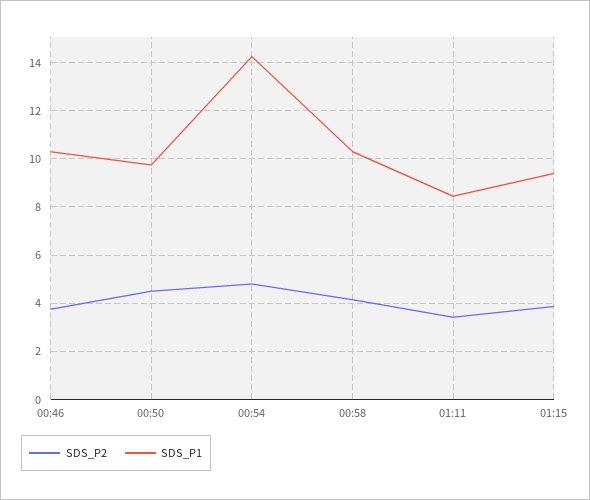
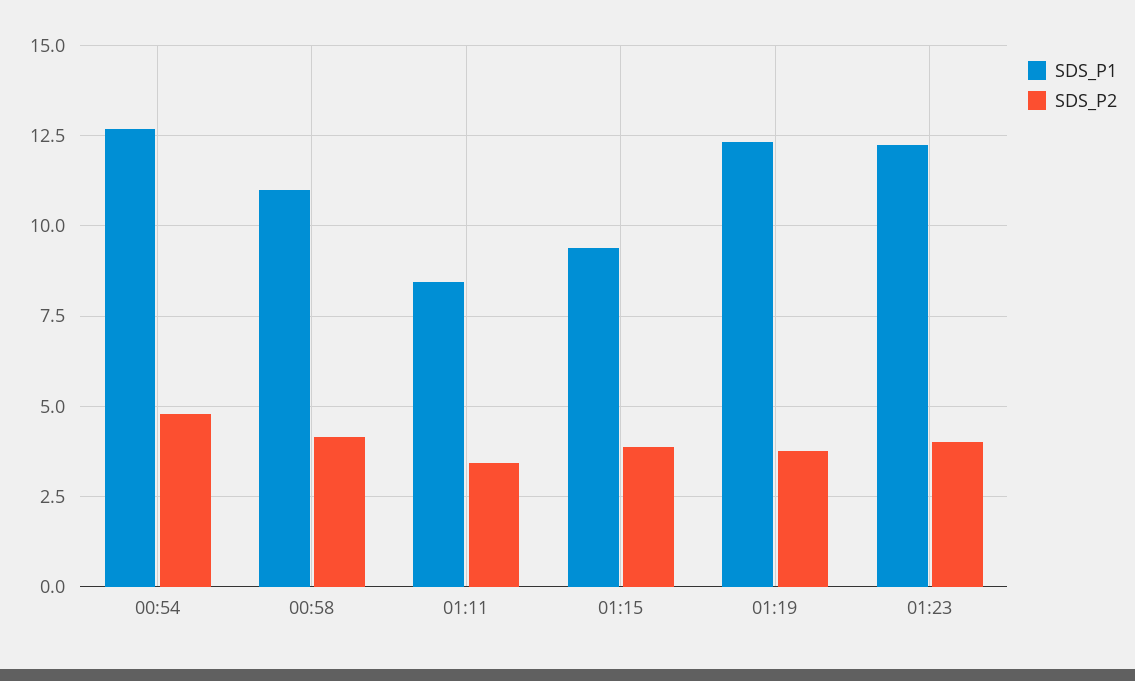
SDS_P2, 00:46: 3.75 -> none
SDS_P1, 00:46: 10.25 -> none
SDS_P2, 00:50: 4.5 -> none
SDS_P1, 00:50: 9.75 -> none
SDS_P1, 00:54: 14.25 -> 12.75
SDS_P1, 00:58: 10.25 -> 11
SDS_P1, 01:19: none -> 12.25
SDS_P2, 01:19: none -> 3.75
SDS_P1, 01:23: none -> 12.25
SDS_P2, 01:23: none -> 4

